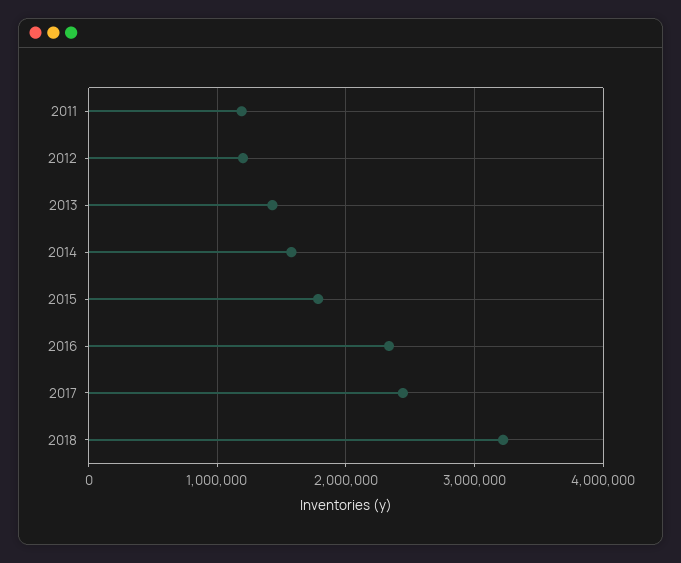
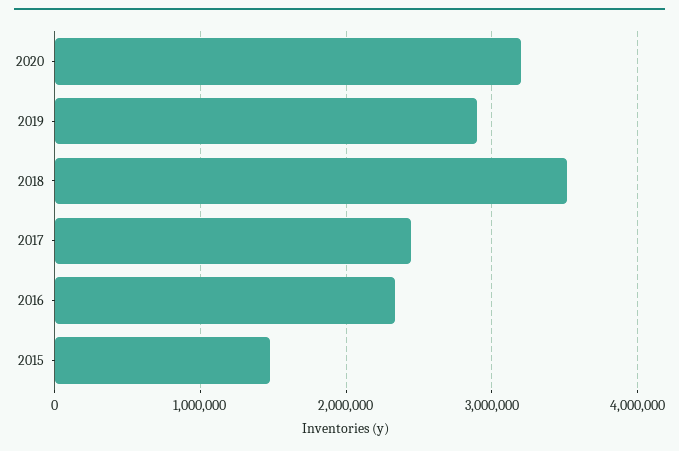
2011: 1200000 -> none
2012: 1200000 -> none
2013: 1400000 -> none
2014: 1600000 -> none
2015: 1800000 -> 1500000
2018: 3200000 -> 3500000
2020: none -> 3200000
2019: none -> 2900000

